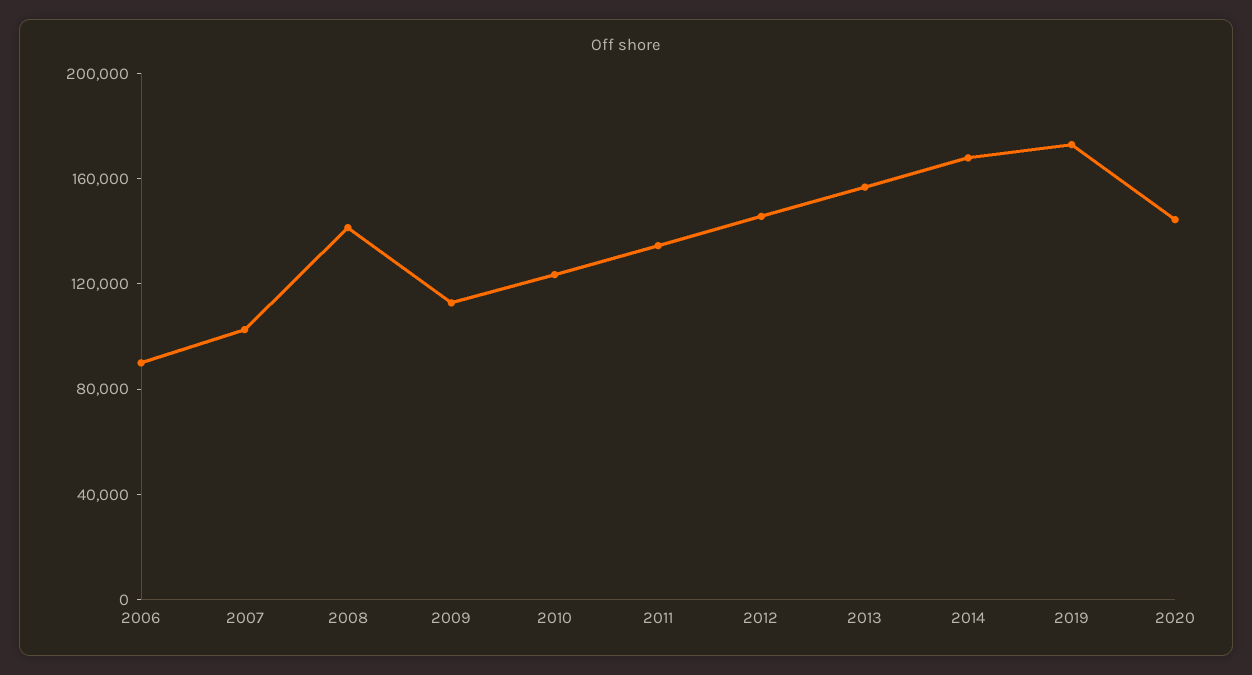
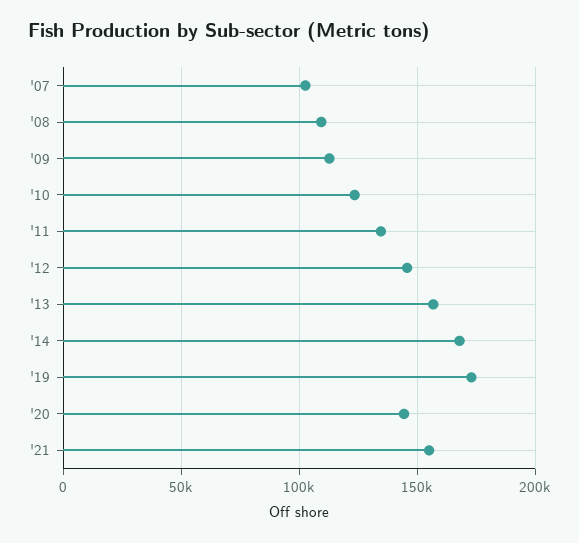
2006: 90000 -> none
2008: 140000 -> 110000
'21: none -> 155000

